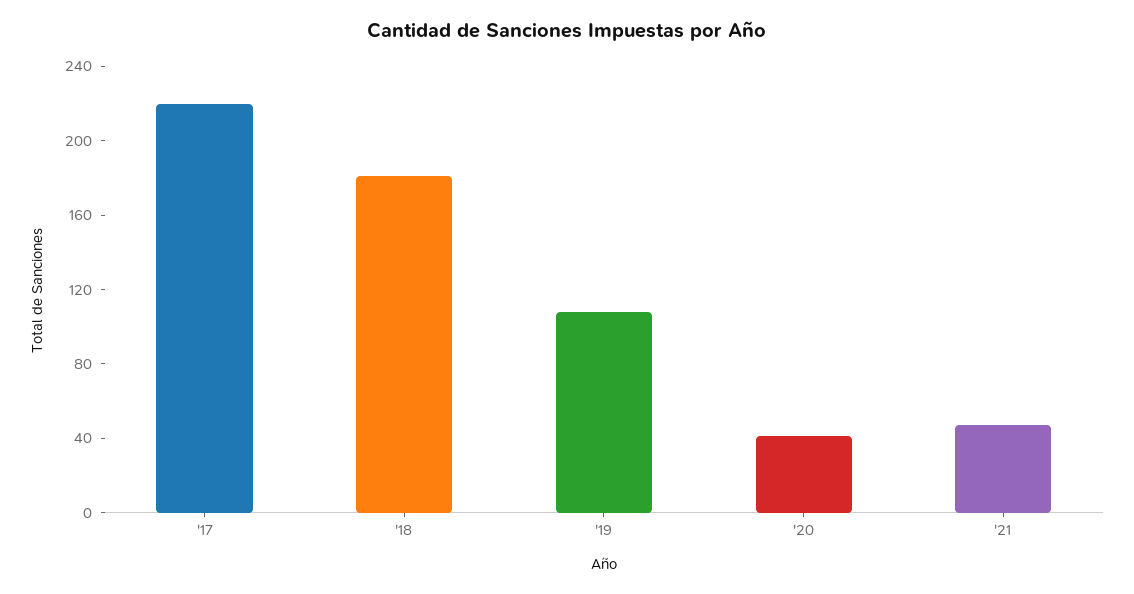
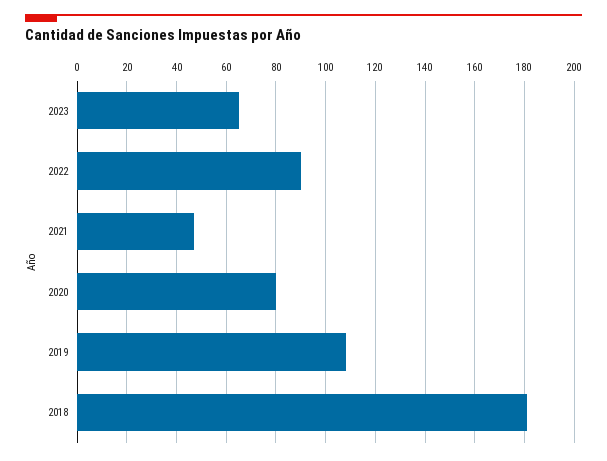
'17: 220 -> none
'20: 40 -> 80
2023: none -> 65
2022: none -> 90

